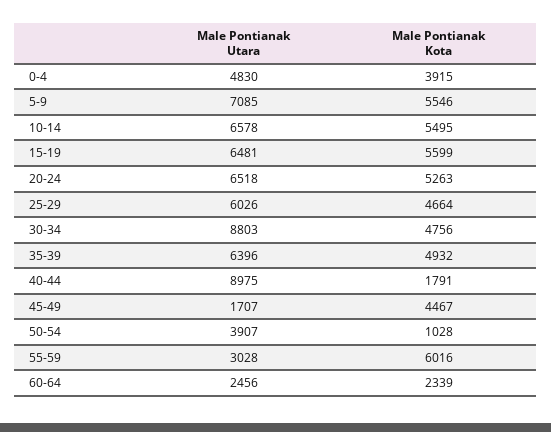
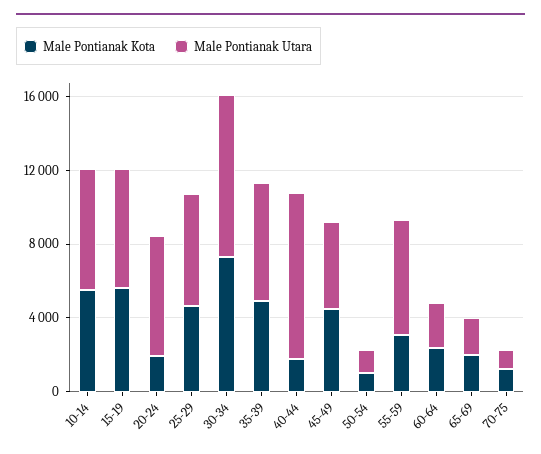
Male Pontianak Utara, 0-4: 4830 -> none
Male Pontianak Kota, 0-4: 3915 -> none
Male Pontianak Utara, 5-9: 7085 -> none
Male Pontianak Kota, 5-9: 5546 -> none
Male Pontianak Kota, 20-24: 5263 -> 2000
Male Pontianak Kota, 30-34: 4756 -> 7000
Male Pontianak Utara, 45-49: 1707 -> 5000
Male Pontianak Utara, 50-54: 3907 -> 1000
Male Pontianak Utara, 55-59: 3028 -> 6000
Male Pontianak Kota, 55-59: 6016 -> 3000
Male Pontianak Kota, 65-69: none -> 2000
Male Pontianak Utara, 65-69: none -> 2000
Male Pontianak Kota, 70-75: none -> 1000
Male Pontianak Utara, 70-75: none -> 1000

